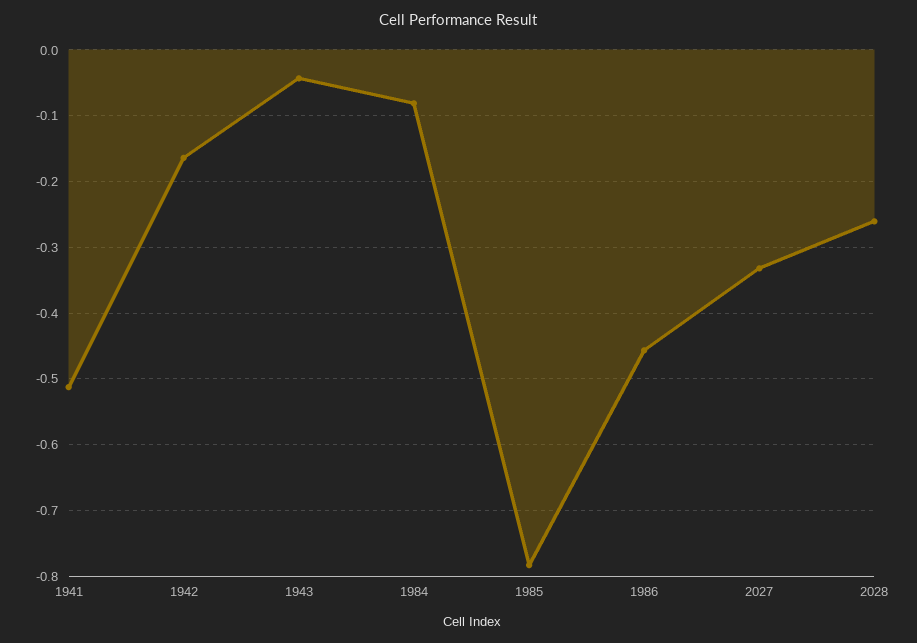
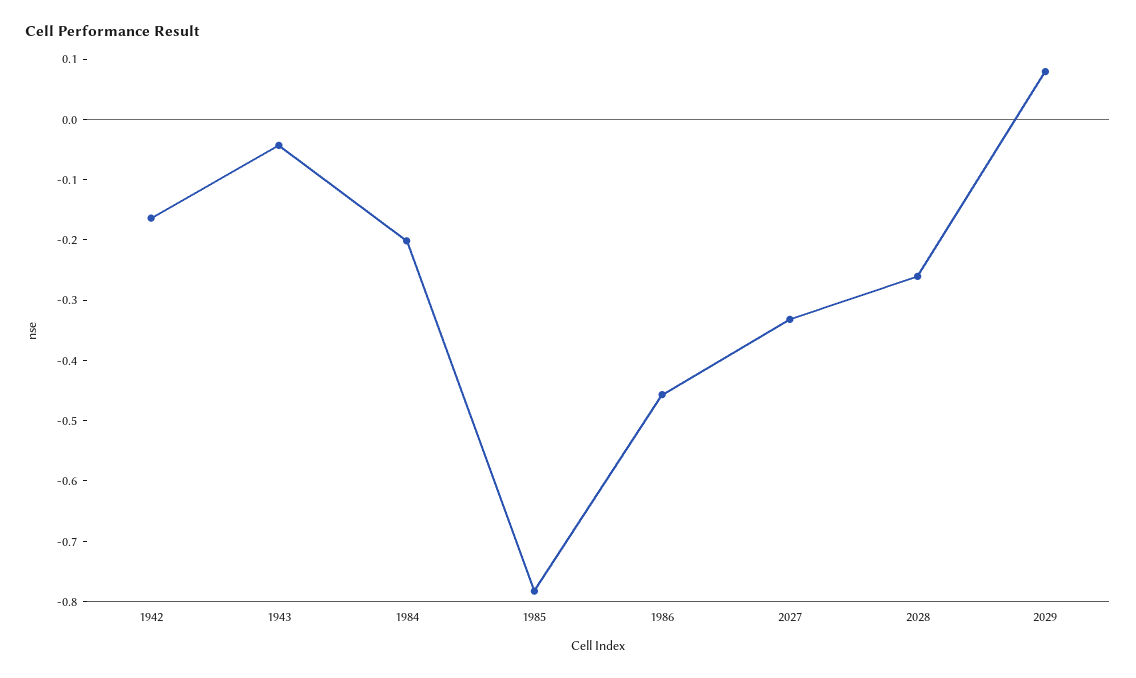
1941: -0.51 -> none
1984: -0.08 -> -0.2
2029: none -> 0.08

